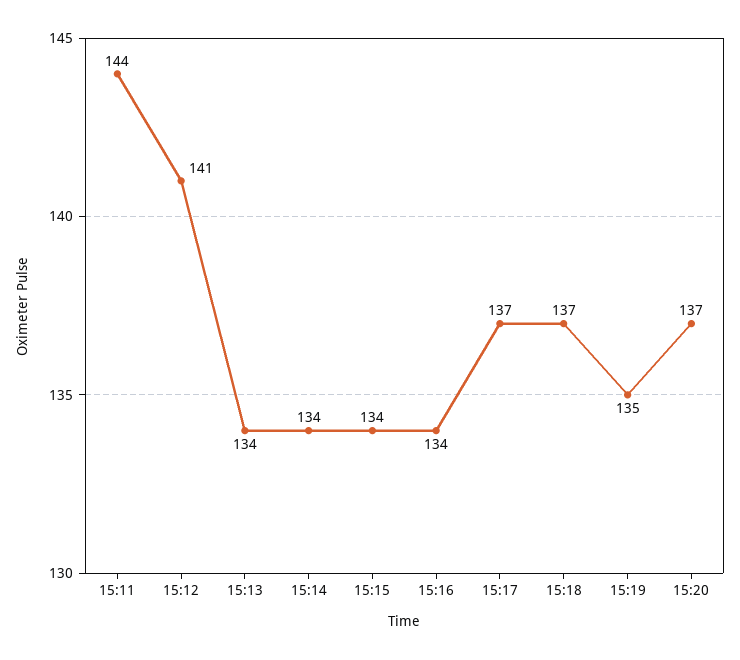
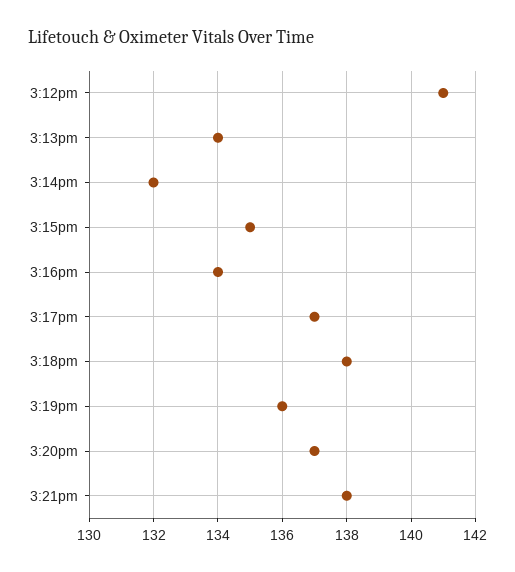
15:11: 144 -> none
15:14: 134 -> 132
15:15: 134 -> 135
15:18: 137 -> 138
15:19: 135 -> 136
3:21pm: none -> 138

